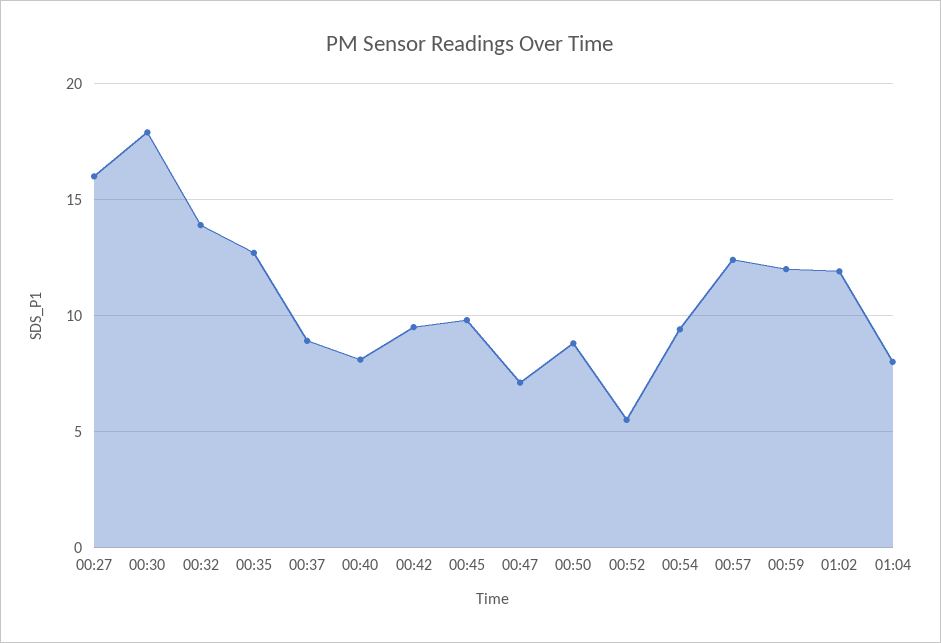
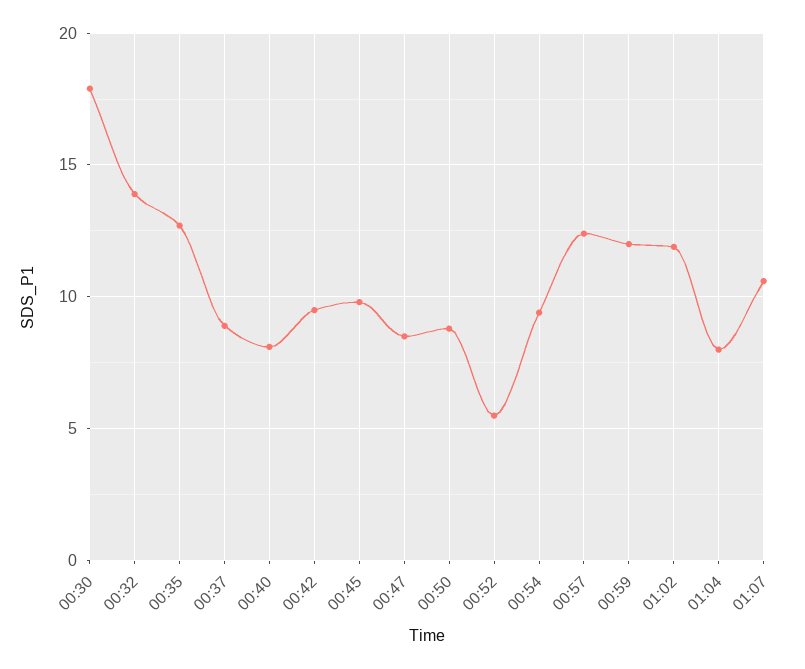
00:27: 16 -> none
00:47: 7 -> 8.5
01:07: none -> 10.5

